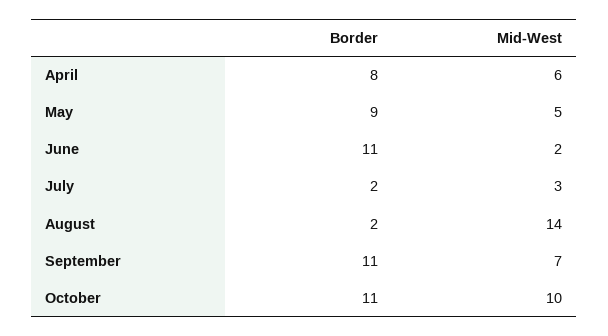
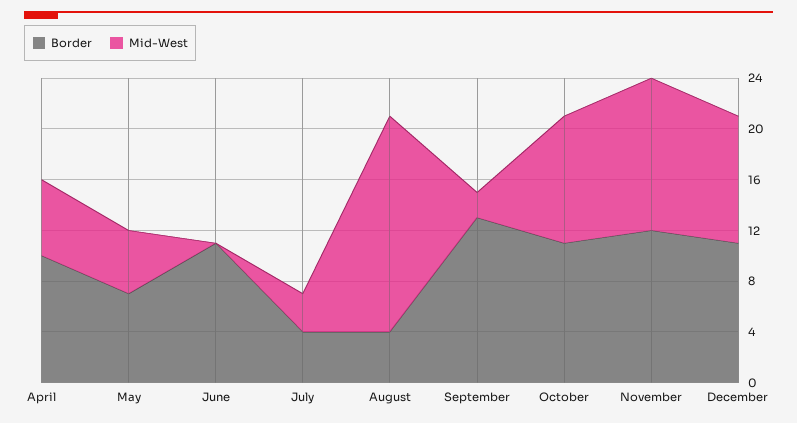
Border, April: 8 -> 10
Border, May: 9 -> 7
Mid-West, June: 2 -> 0
Border, July: 2 -> 4
Border, August: 2 -> 4
Mid-West, August: 14 -> 17
Border, September: 11 -> 13
Mid-West, September: 7 -> 2
Border, November: none -> 12
Mid-West, November: none -> 12
Border, December: none -> 11
Mid-West, December: none -> 10

